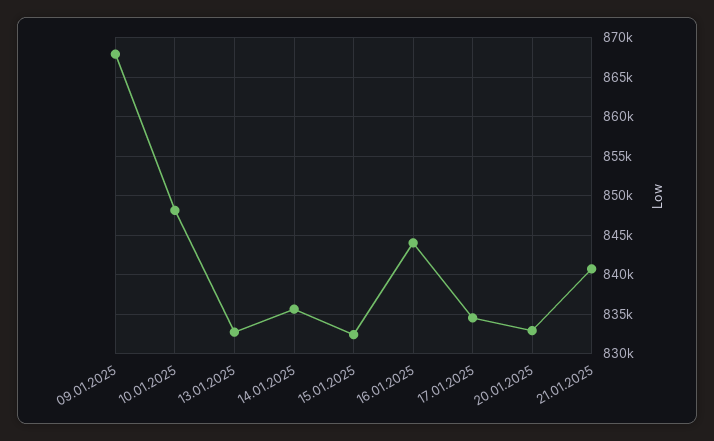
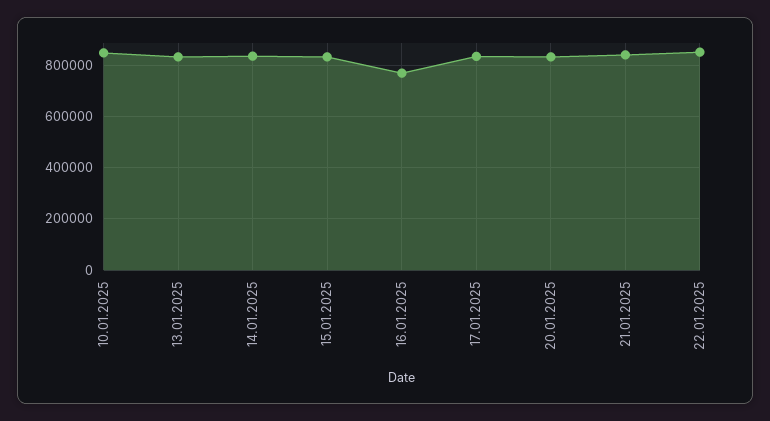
09.01.2025: 868000 -> none
16.01.2025: 844000 -> 775000
22.01.2025: none -> 850000

